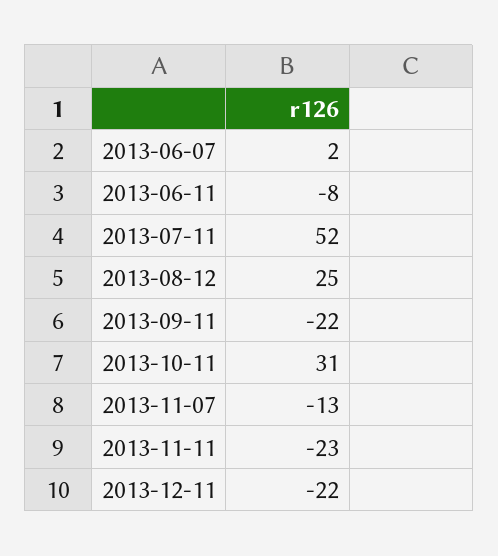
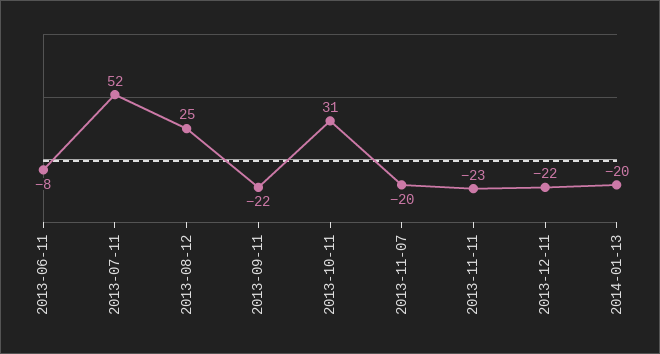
2013-06-07: 2 -> none
2013-11-07: -13 -> -20
2014-01-13: none -> -20

